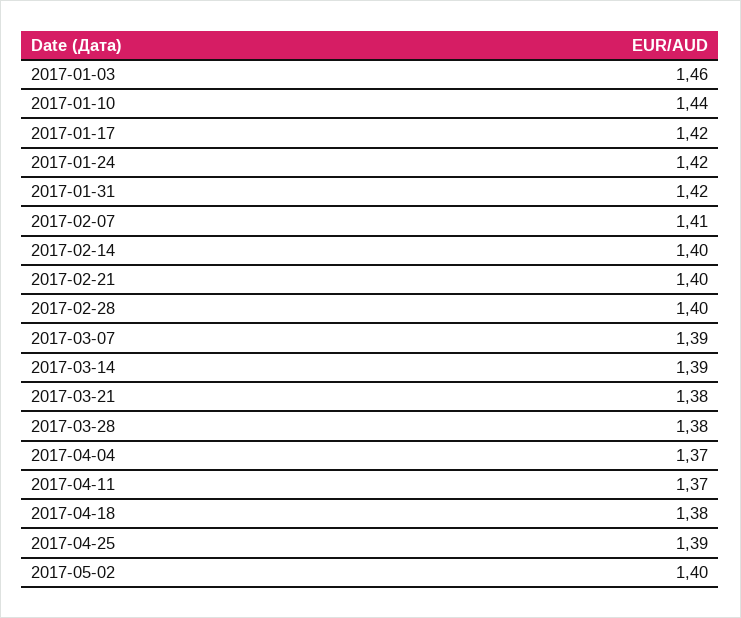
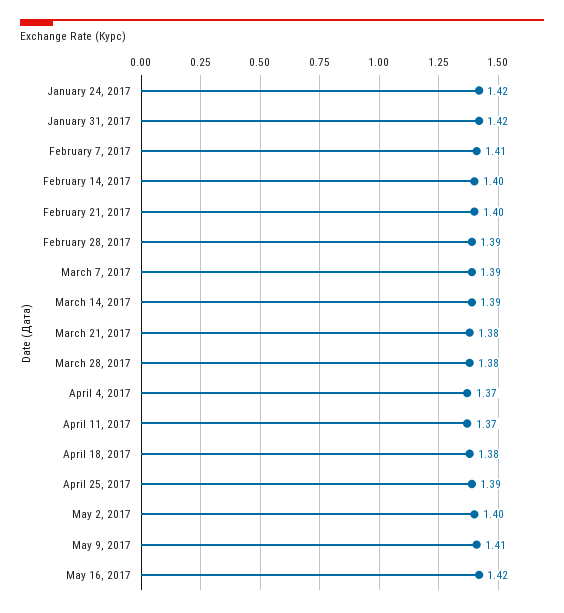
2017-01-03: 1.46 -> none
2017-01-10: 1.44 -> none
2017-01-17: 1.42 -> none
2017-02-28: 1.4 -> 1.39
May 9, 2017: none -> 1.41
May 16, 2017: none -> 1.42

